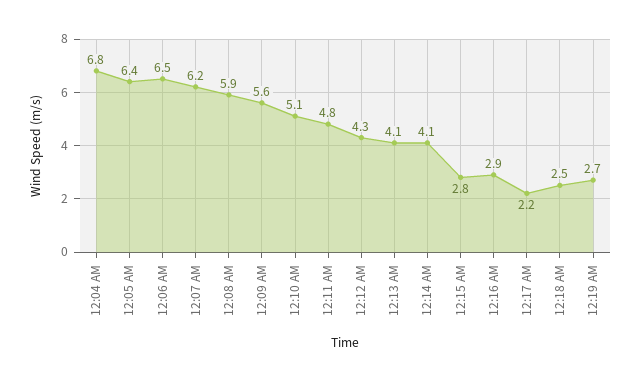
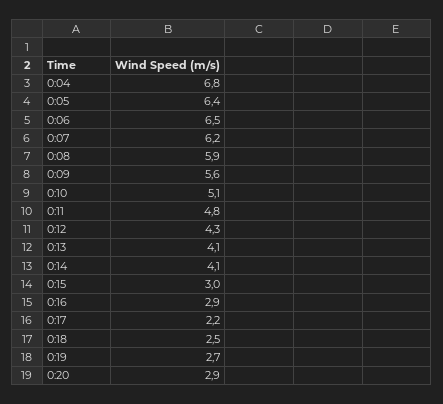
12:15 AM: 2.8 -> 3
0:20: none -> 2.9

